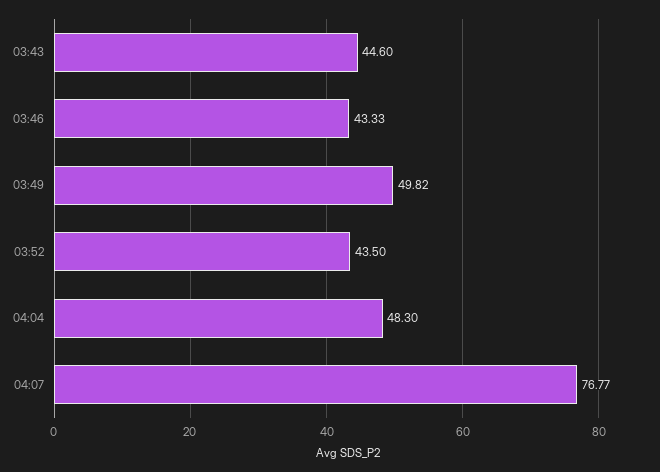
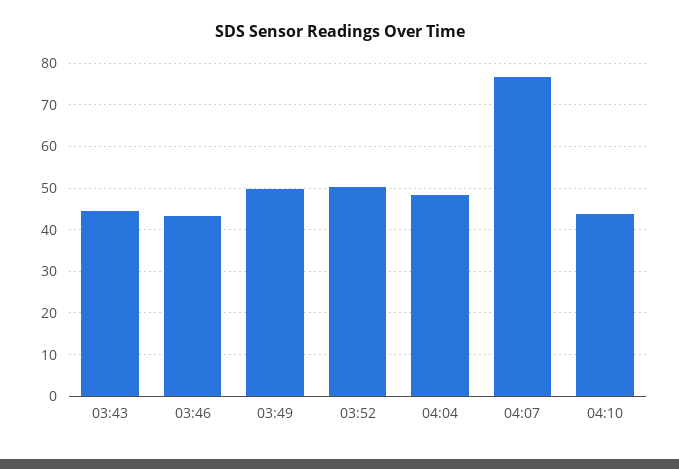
03:52: 43.5 -> 50
04:10: none -> 44

